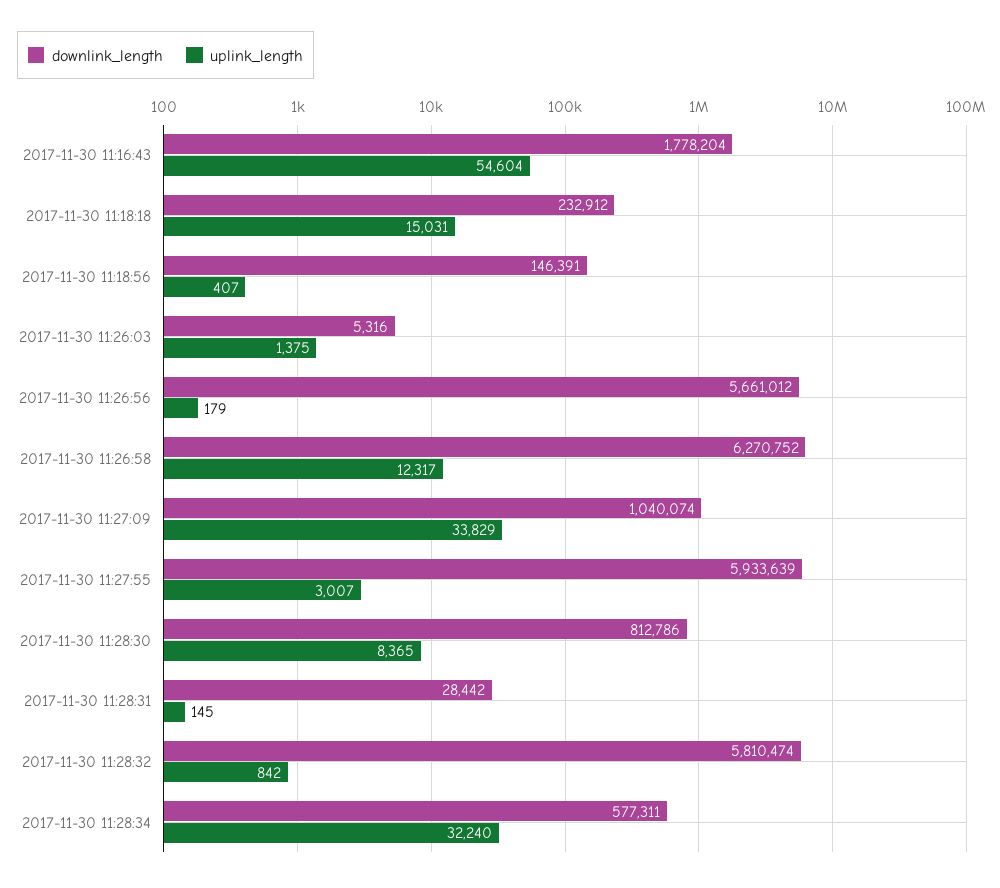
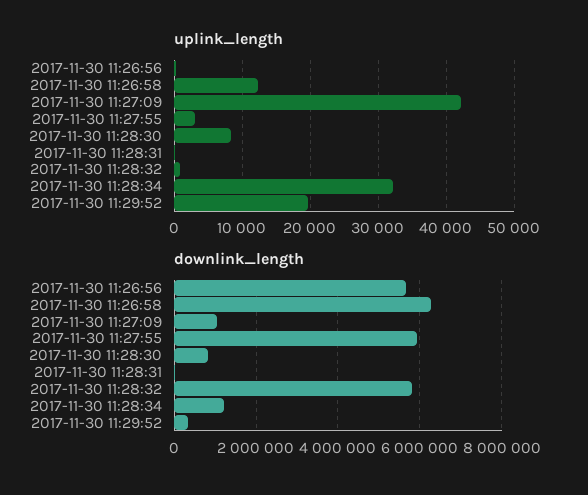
downlink_length, 2017-11-30 11:16:43: 1778204 -> none
uplink_length, 2017-11-30 11:16:43: 54604 -> none
downlink_length, 2017-11-30 11:18:18: 232912 -> none
uplink_length, 2017-11-30 11:18:18: 15031 -> none
downlink_length, 2017-11-30 11:18:56: 146391 -> none
uplink_length, 2017-11-30 11:18:56: 407 -> none
downlink_length, 2017-11-30 11:26:03: 5316 -> none
uplink_length, 2017-11-30 11:26:03: 1375 -> none
uplink_length, 2017-11-30 11:27:09: 33829 -> 42000
downlink_length, 2017-11-30 11:28:34: 577311 -> 1200000
uplink_length, 2017-11-30 11:29:52: none -> 20000
downlink_length, 2017-11-30 11:29:52: none -> 400000

